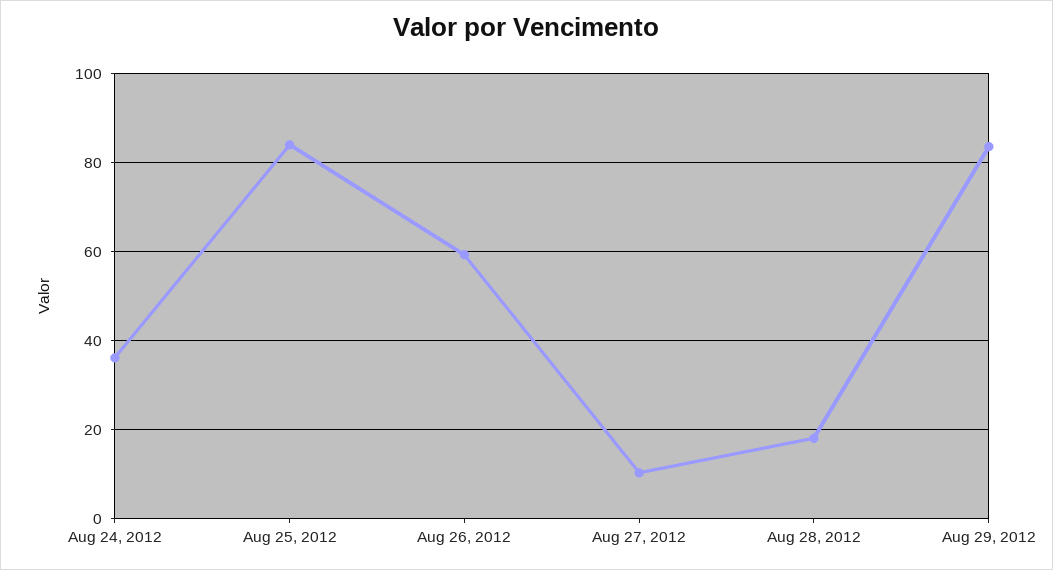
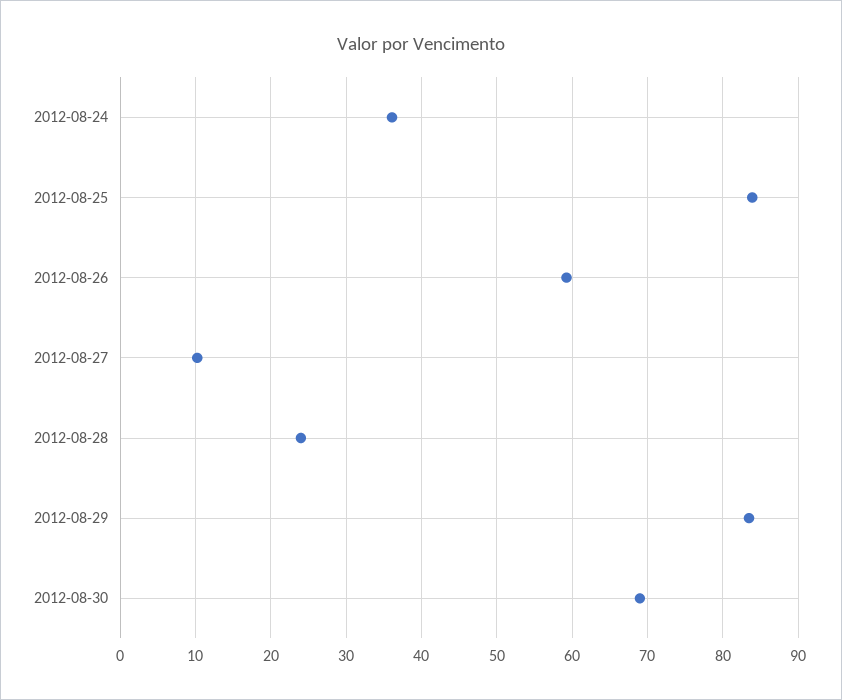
Aug 28, 2012: 18 -> 24
2012-08-30: none -> 69

